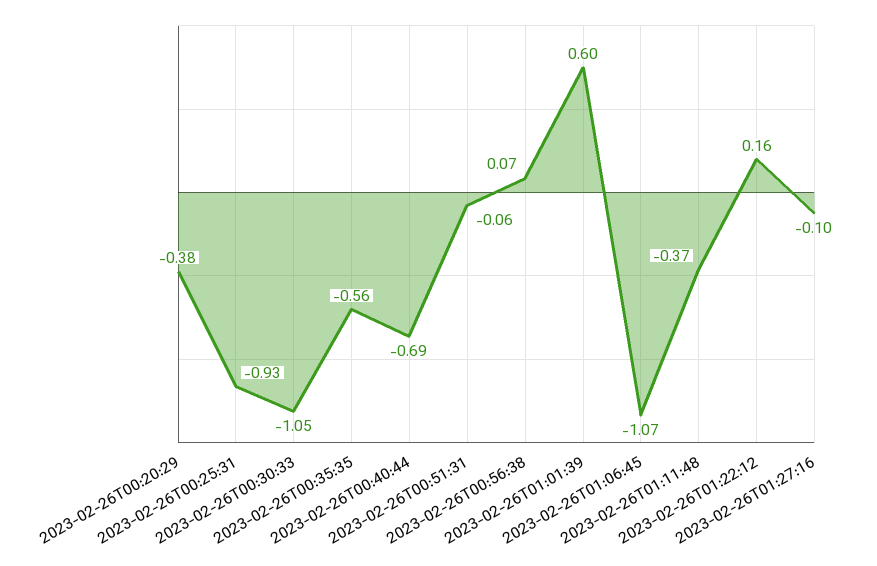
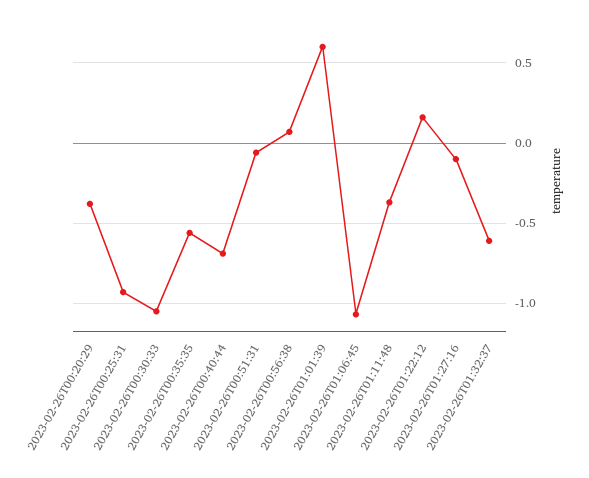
2023-02-26T01:32:37: none -> -0.6

